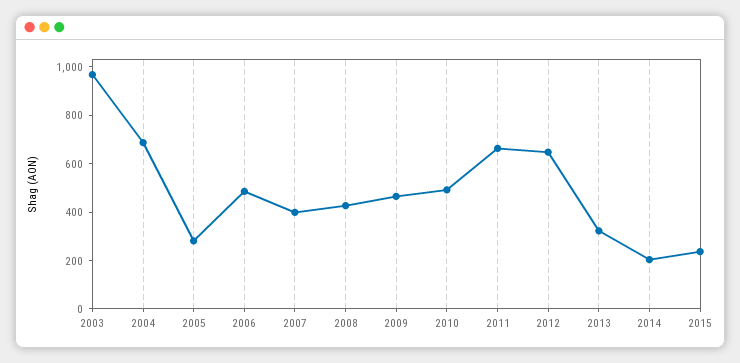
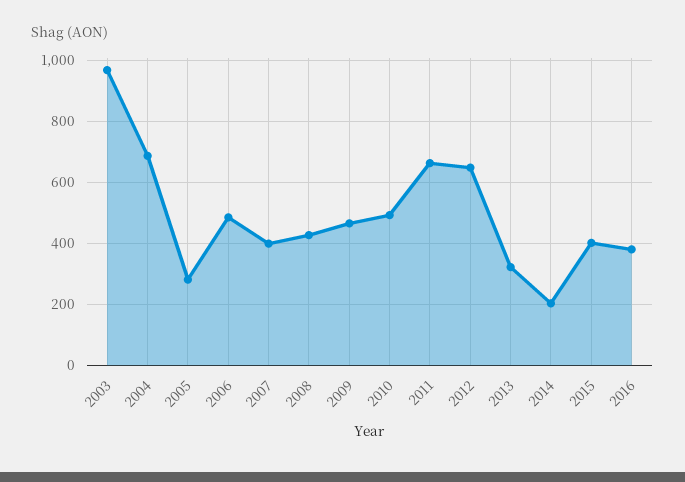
2015: 250 -> 400
2016: none -> 380

